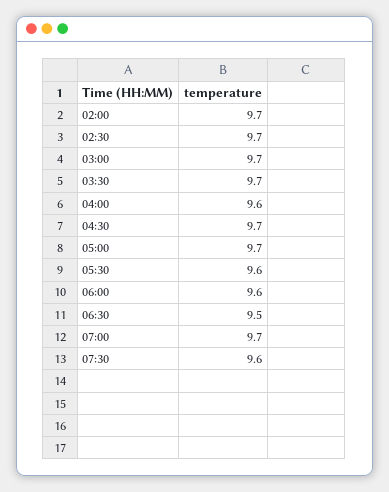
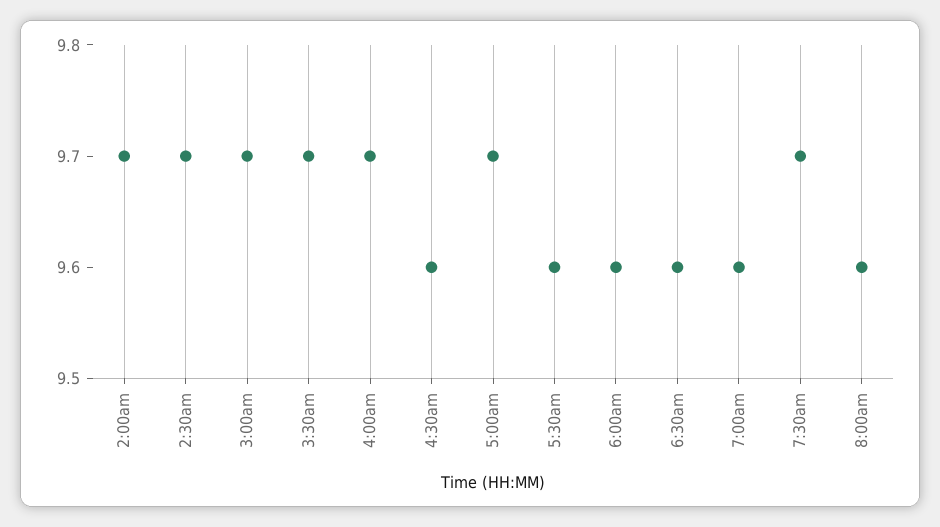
04:00: 9.6 -> 9.7
04:30: 9.7 -> 9.6
06:30: 9.5 -> 9.6
07:00: 9.7 -> 9.6
07:30: 9.6 -> 9.7
8:00am: none -> 9.6

